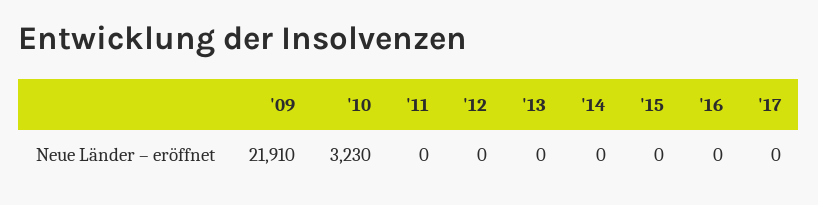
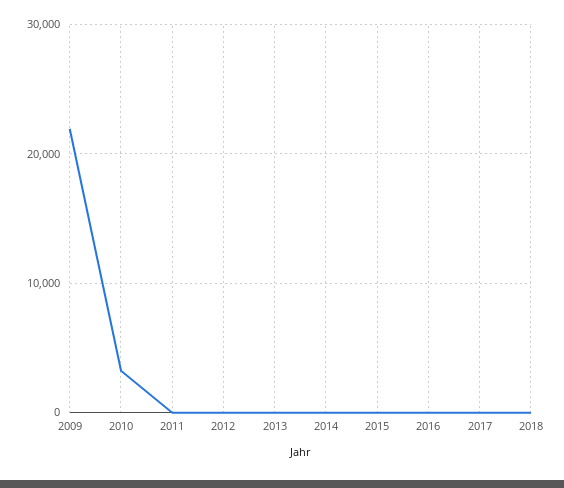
2018: none -> 0

